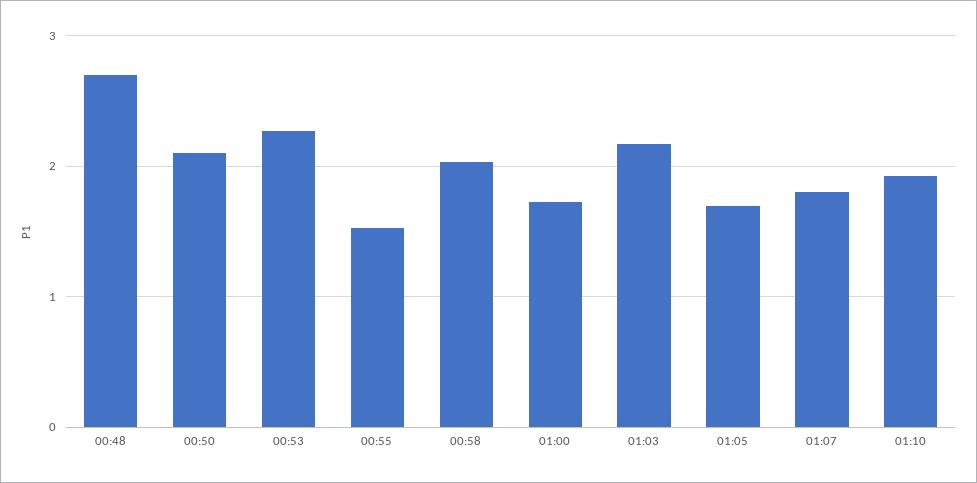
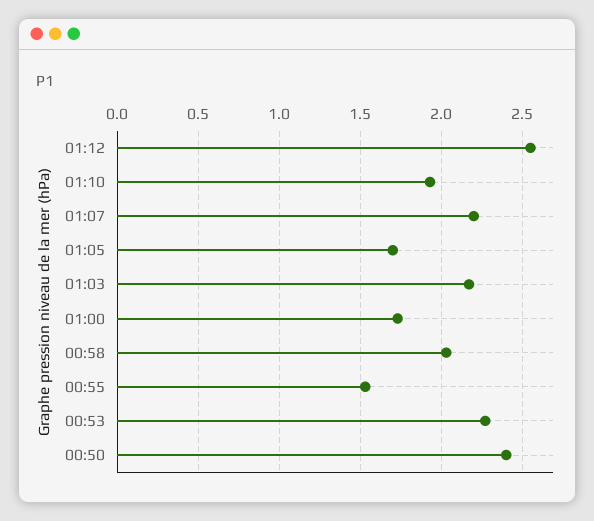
00:48: 2.7 -> none
00:50: 2.1 -> 2.4
01:07: 1.8 -> 2.2
01:12: none -> 2.55

